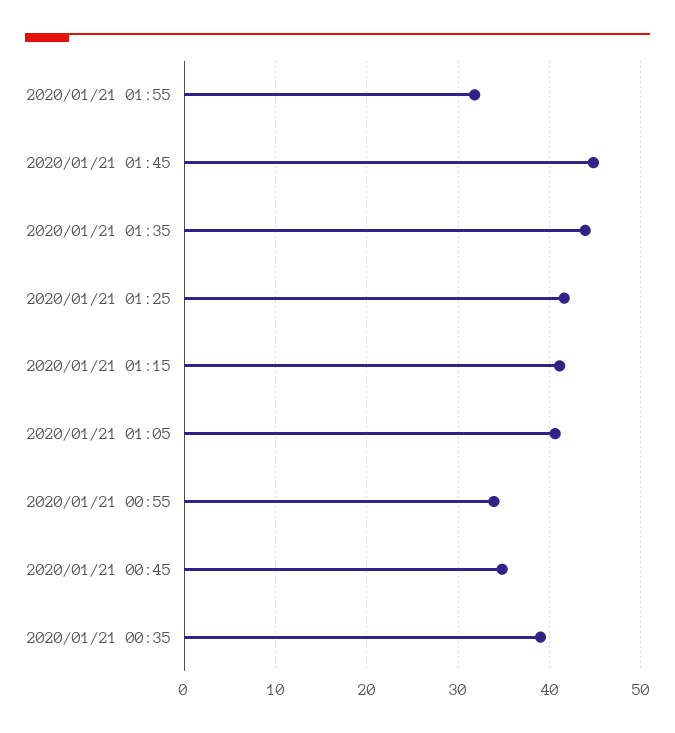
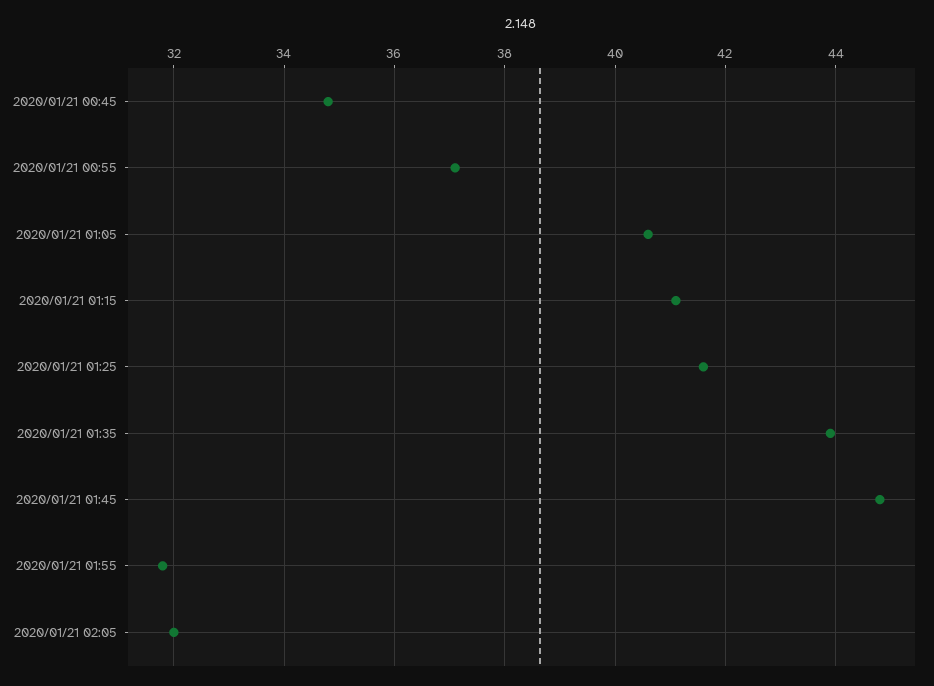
2020/01/21 00:55: 34 -> 37
2020/01/21 00:35: 39 -> none
2020/01/21 02:05: none -> 32

